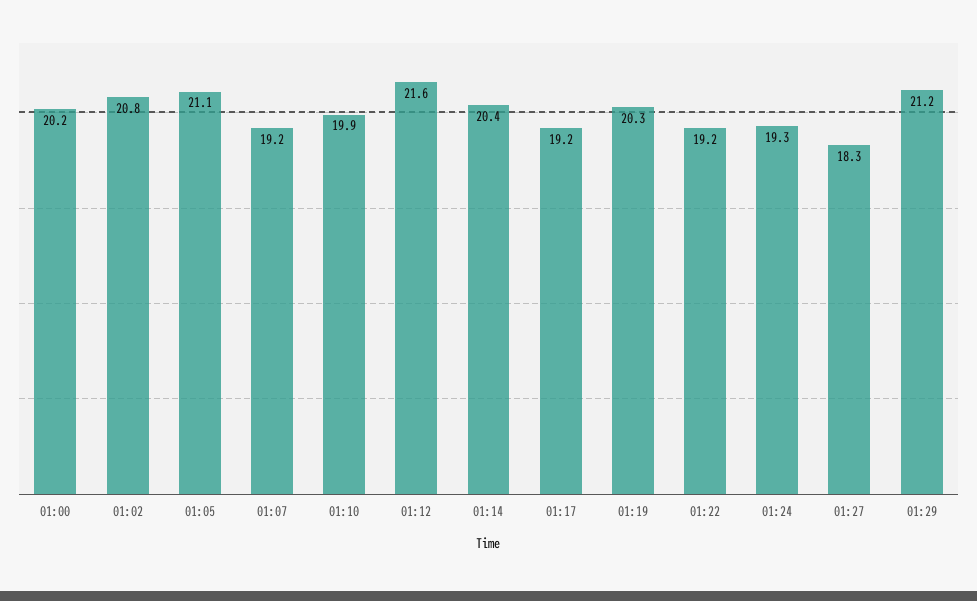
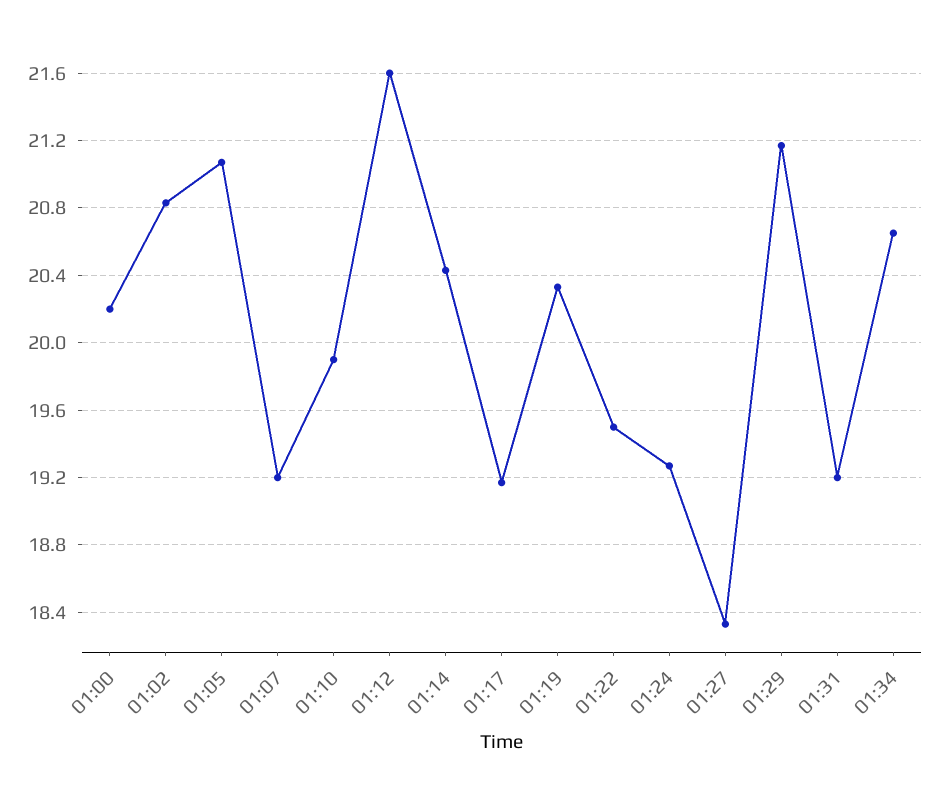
01:22: 19.2 -> 19.5
01:31: none -> 19.2
01:34: none -> 20.65

